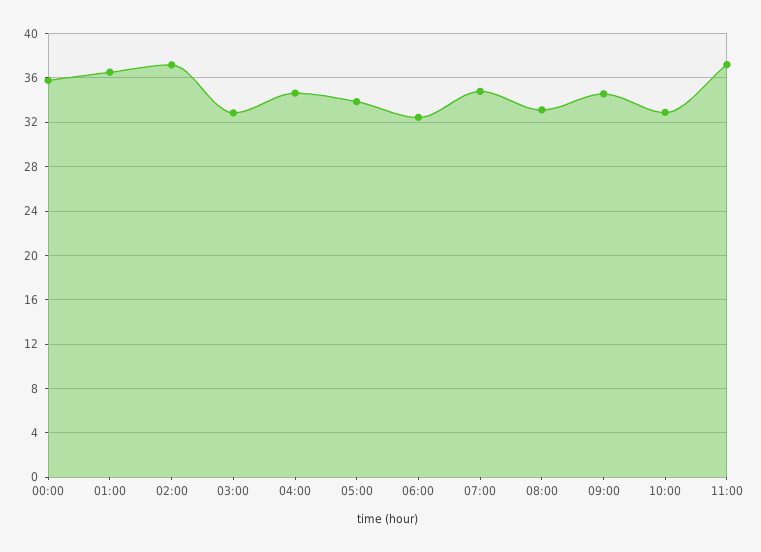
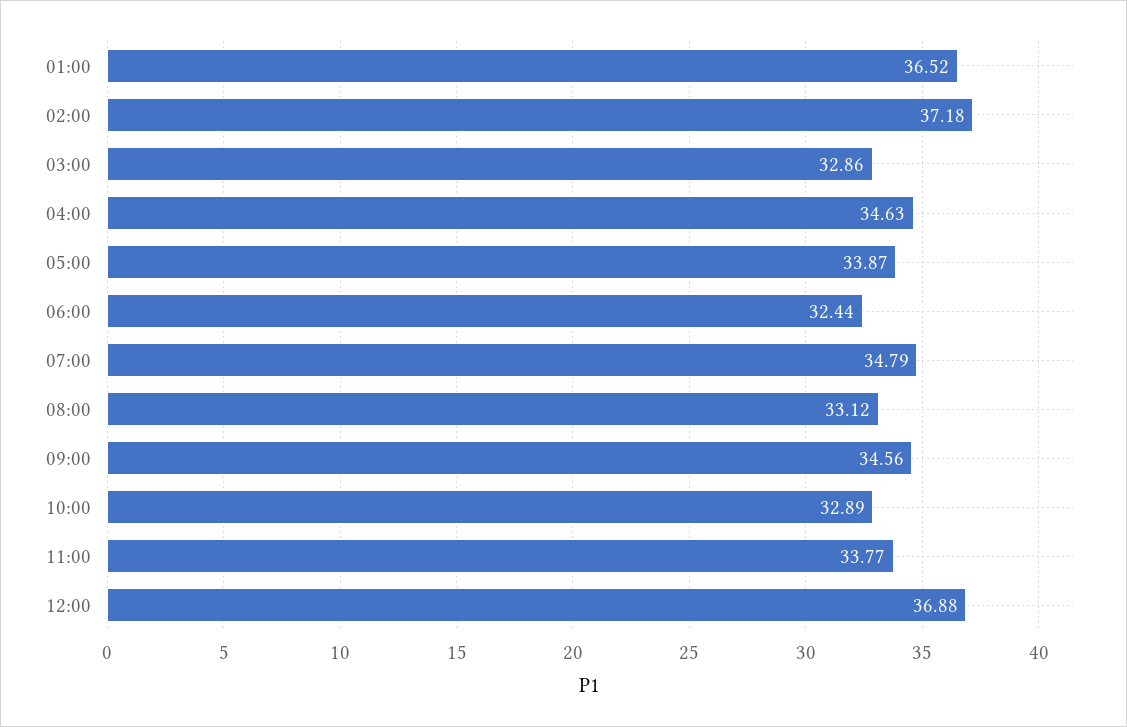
00:00: 36 -> none
11:00: 37 -> 33.77
12:00: none -> 36.88

